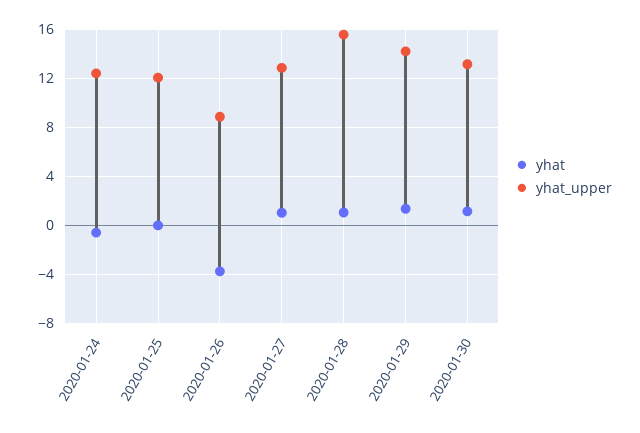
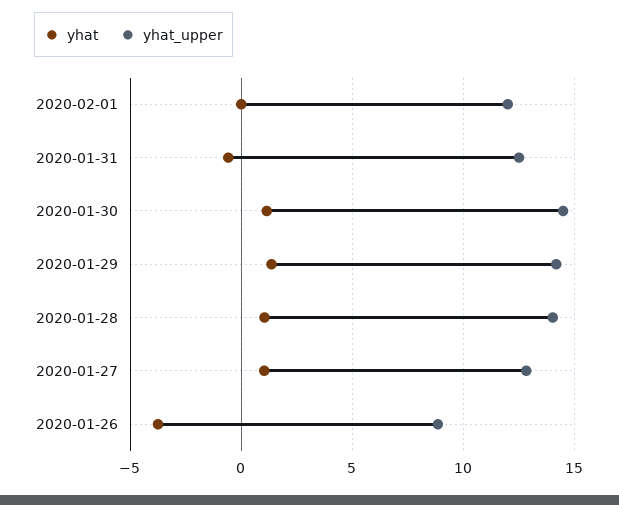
yhat, 2020-01-24: -0.5 -> none
yhat_upper, 2020-01-24: 12.5 -> none
yhat, 2020-01-25: 0 -> none
yhat_upper, 2020-01-25: 12 -> none
yhat_upper, 2020-01-28: 15.5 -> 14
yhat_upper, 2020-01-30: 13 -> 14.5
yhat, 2020-02-01: none -> 0
yhat_upper, 2020-02-01: none -> 12
yhat, 2020-01-31: none -> -0.5
yhat_upper, 2020-01-31: none -> 12.5

